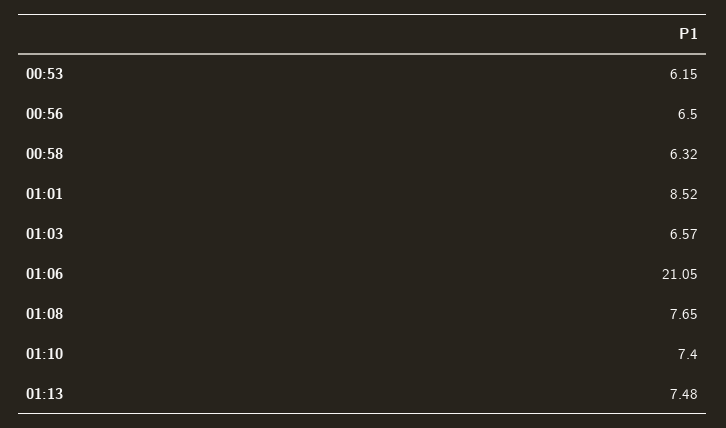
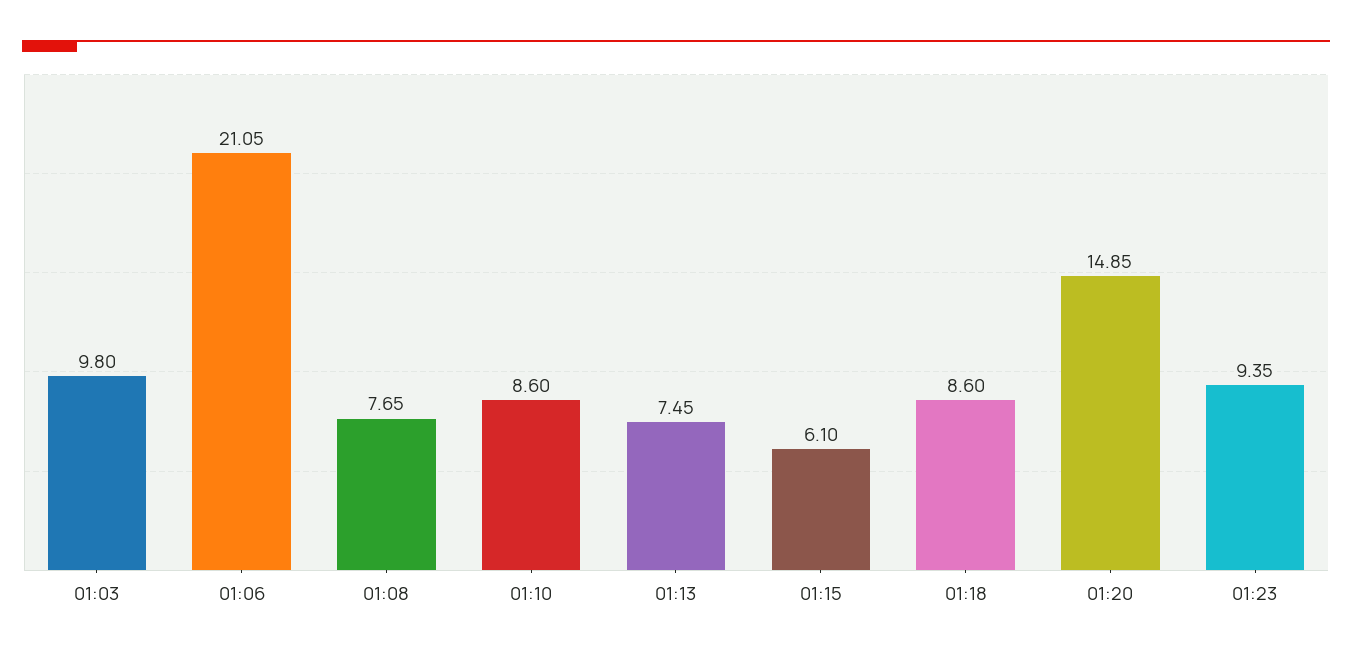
00:53: 6.15 -> none
00:56: 6.5 -> none
00:58: 6.32 -> none
01:01: 8.52 -> none
01:03: 6.57 -> 9.8
01:10: 7.4 -> 8.6
01:13: 7.48 -> 7.45
01:15: none -> 6.1
01:18: none -> 8.6
01:20: none -> 14.85
01:23: none -> 9.35

